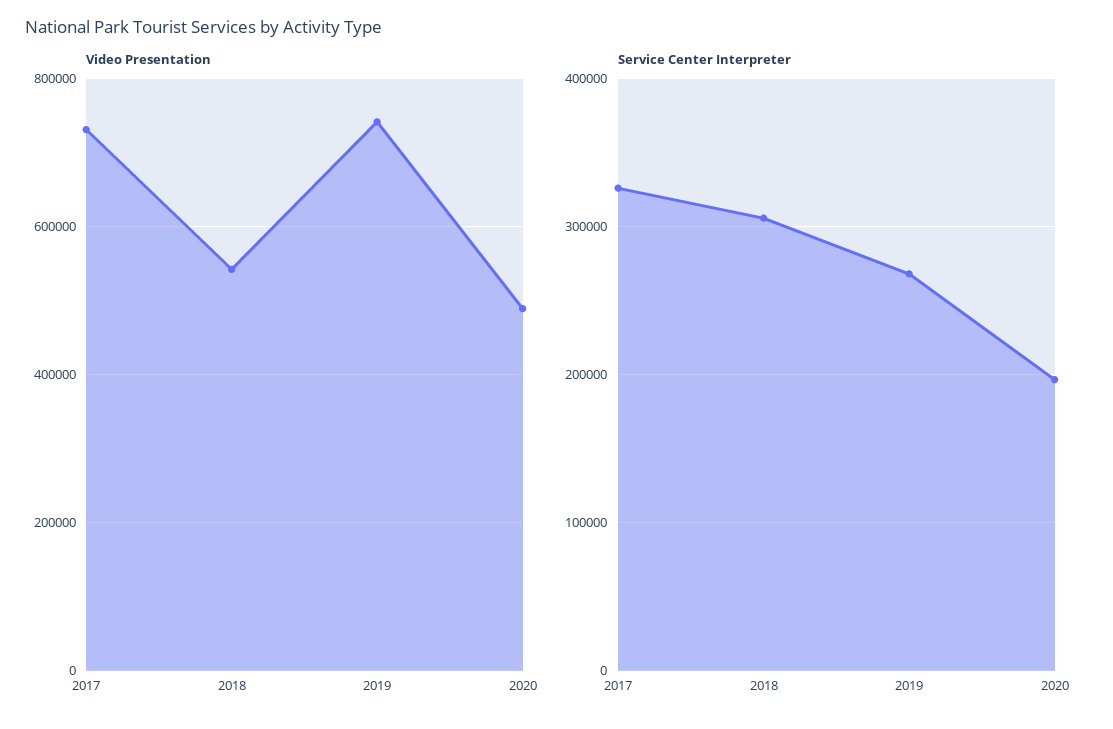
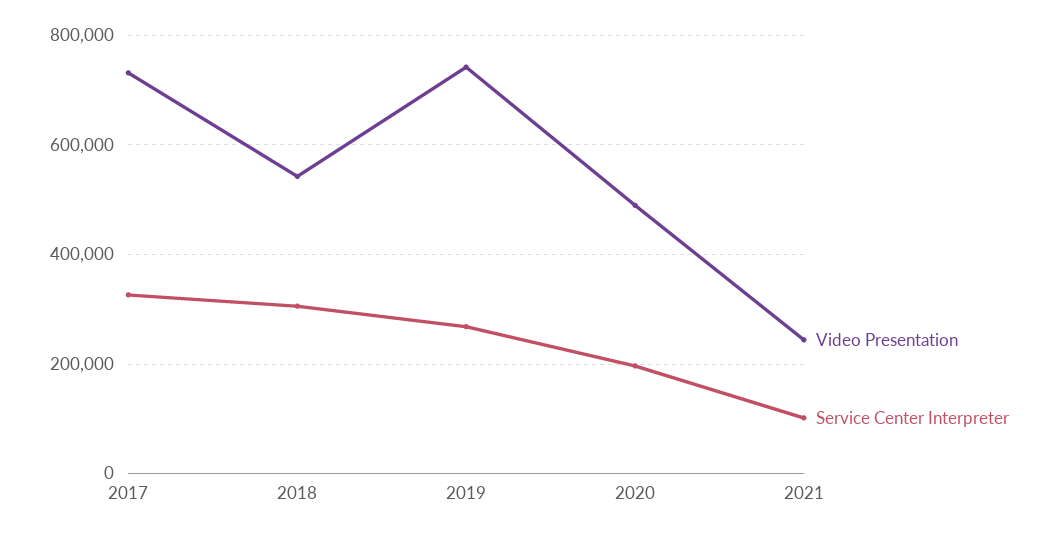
Video Presentation, 2021: none -> 240000
Service Center Interpreter, 2021: none -> 100000

